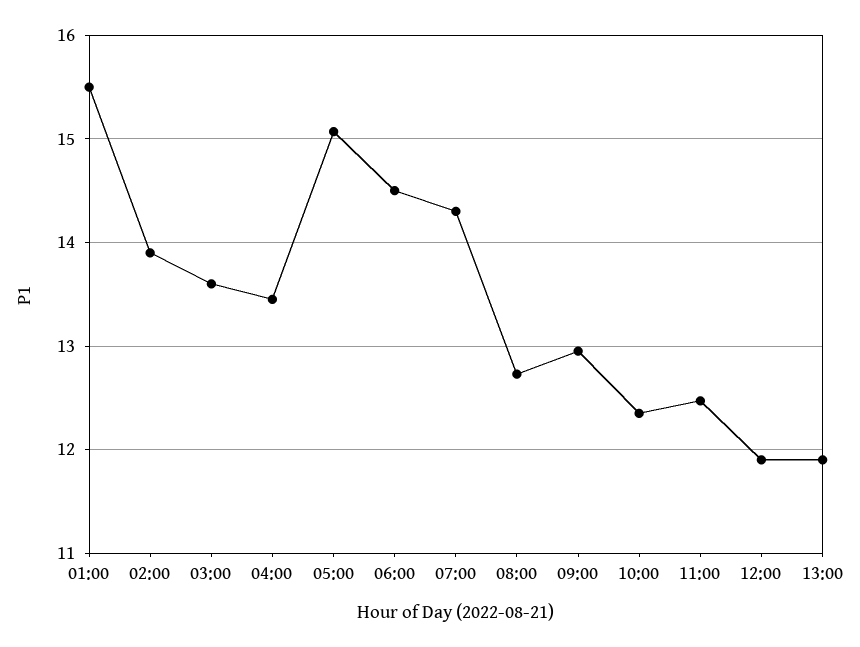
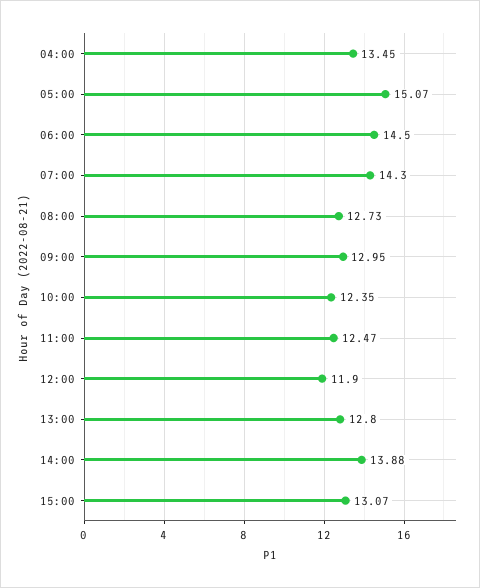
01:00: 15.5 -> none
02:00: 13.9 -> none
03:00: 13.6 -> none
13:00: 11.9 -> 12.8
14:00: none -> 13.88
15:00: none -> 13.07

